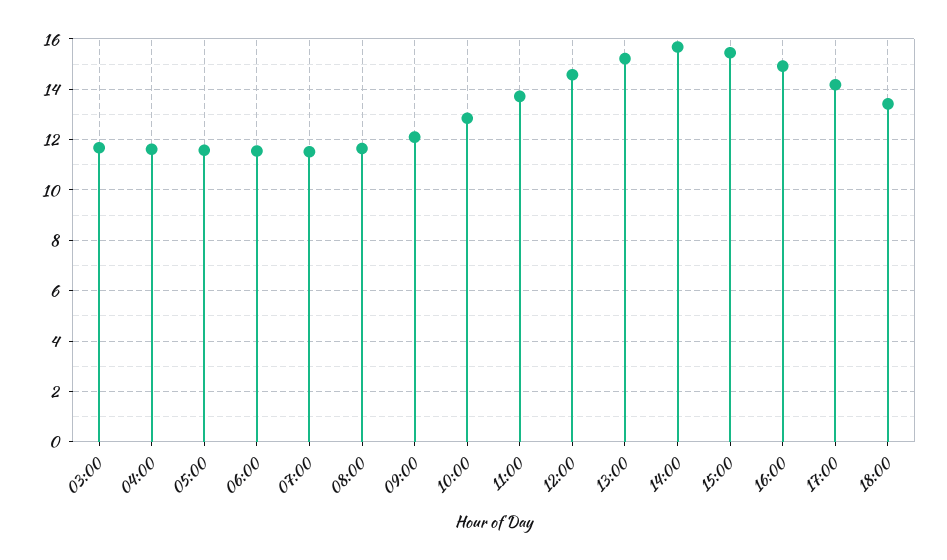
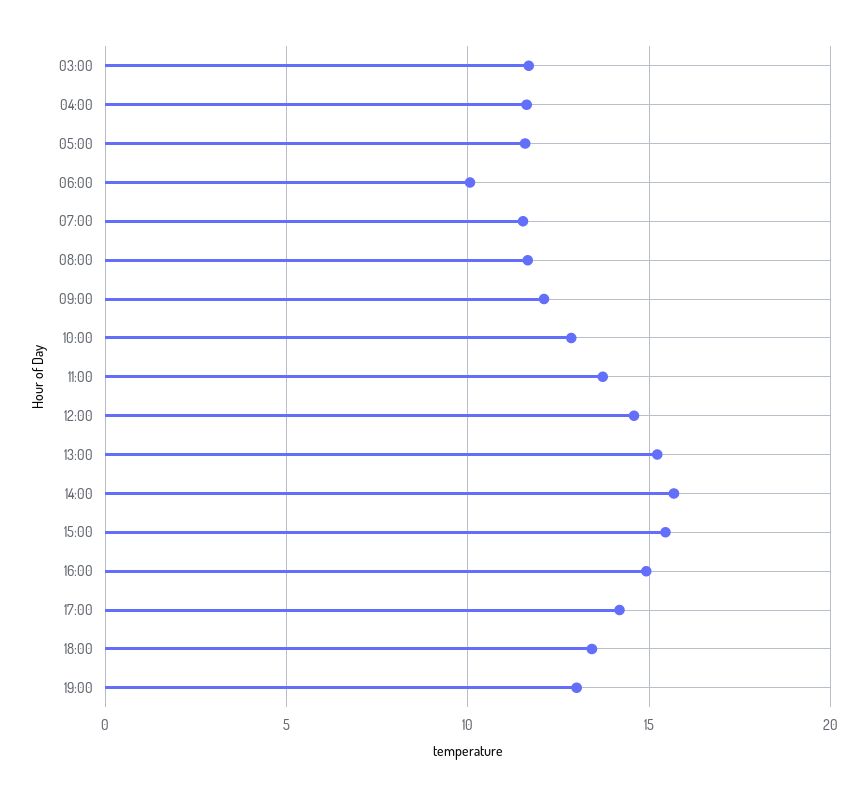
06:00: 11.5 -> 10
19:00: none -> 13

